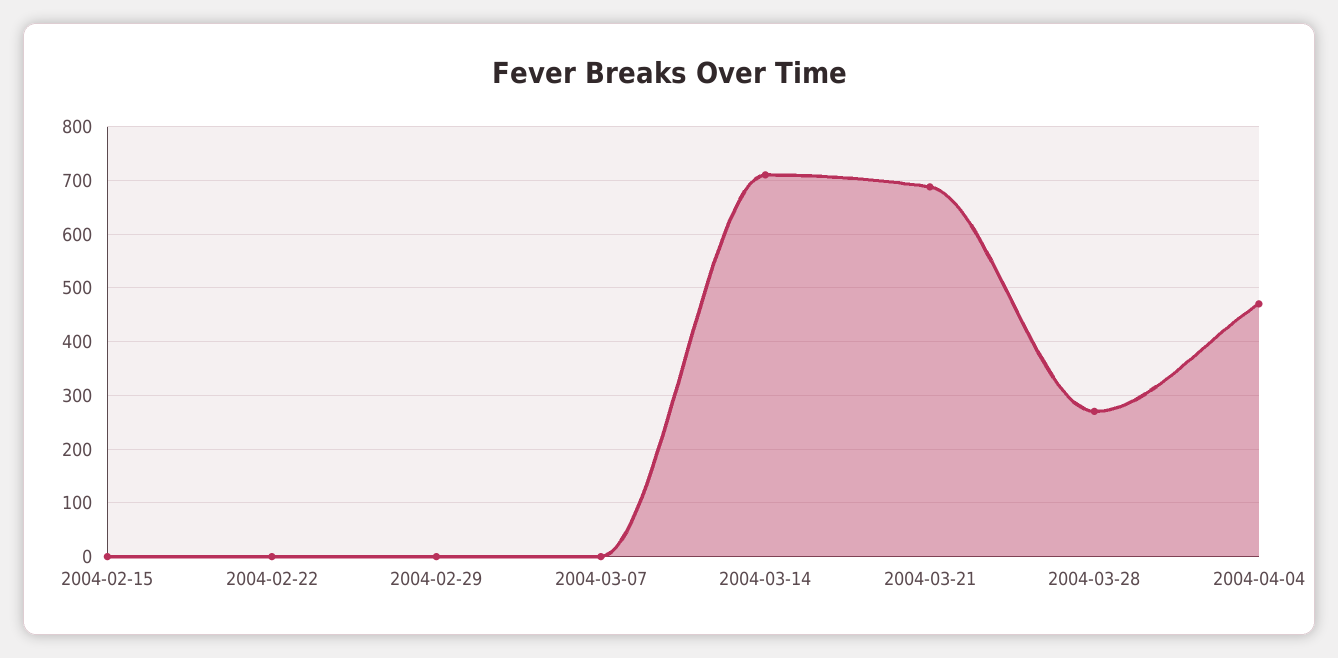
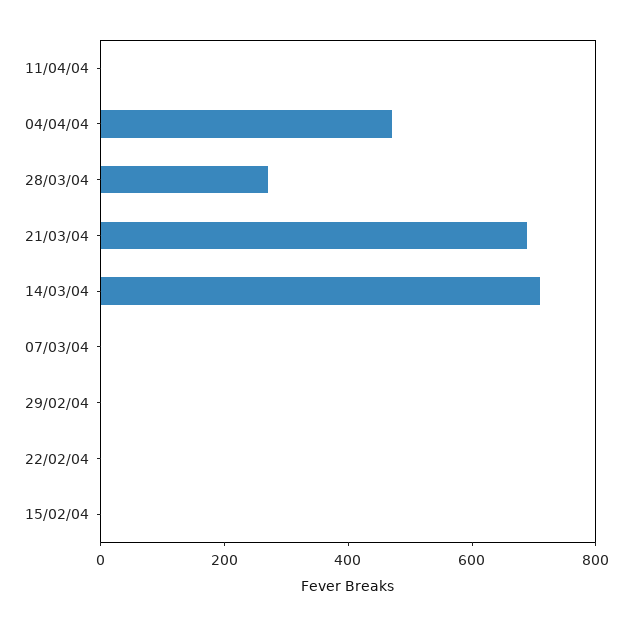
11/04/04: none -> 0

